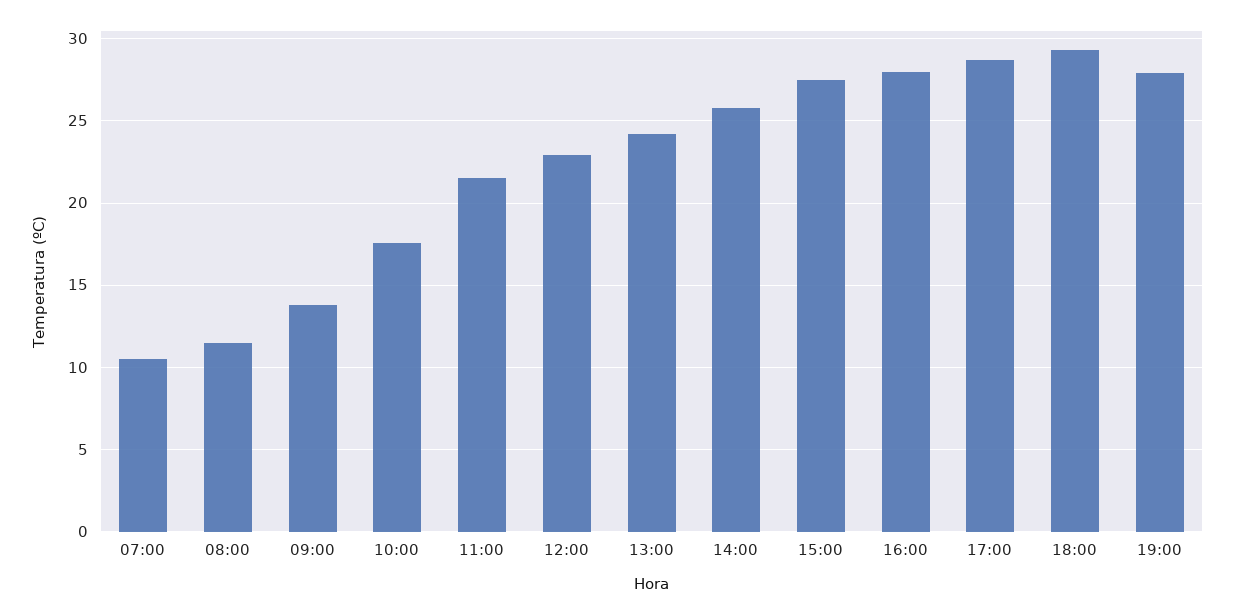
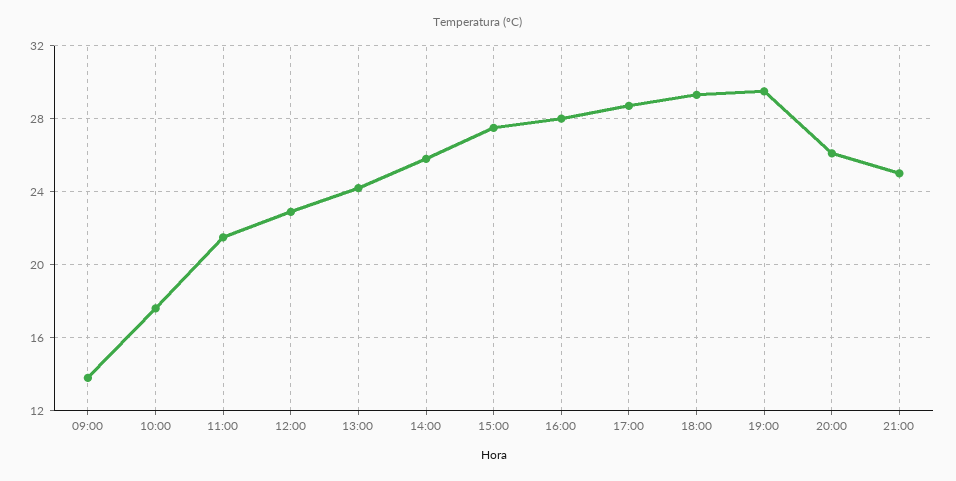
07:00: 10.5 -> none
08:00: 11.5 -> none
19:00: 28 -> 29.5
20:00: none -> 26
21:00: none -> 25

